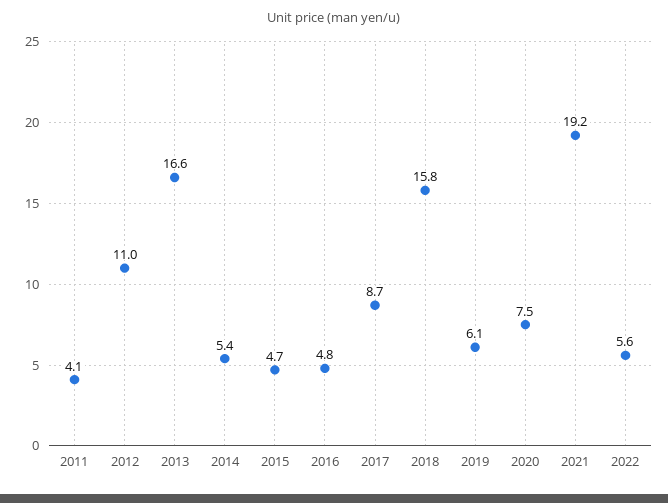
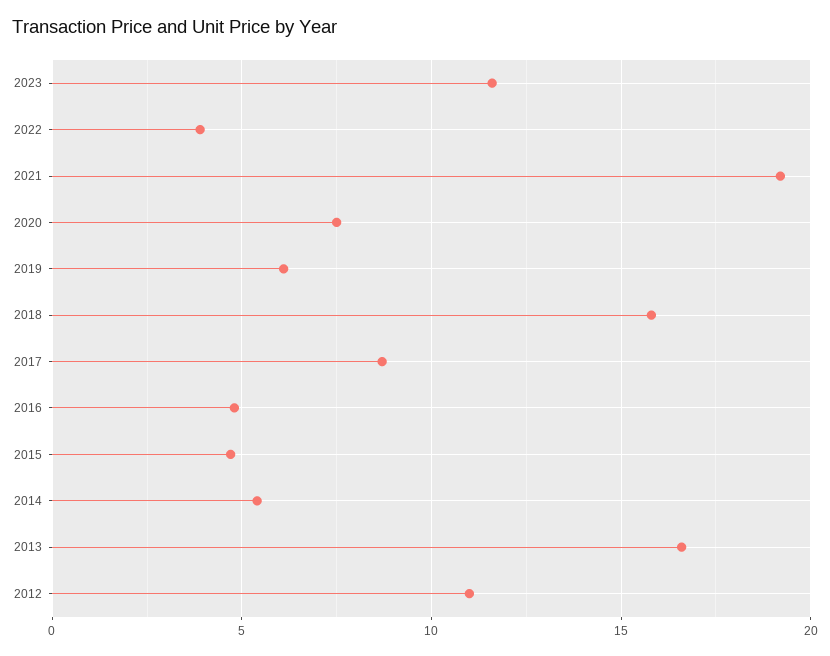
2011: 4.1 -> none
2022: 5.6 -> 4
2023: none -> 11.5

